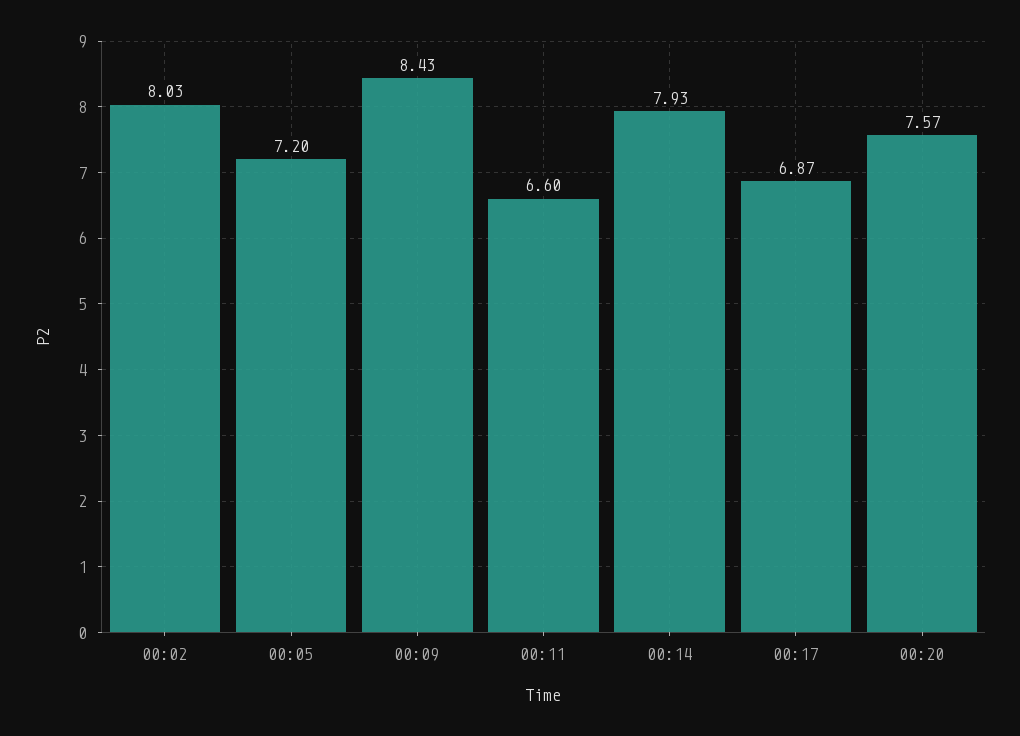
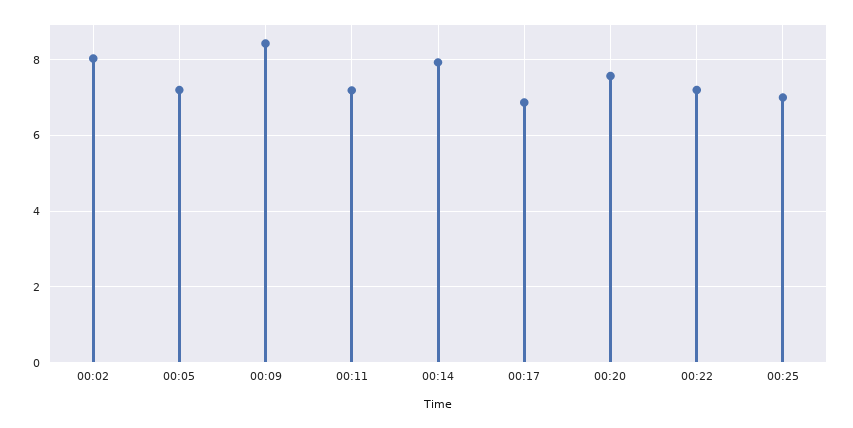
00:11: 6.6 -> 7.2
00:22: none -> 7.2
00:25: none -> 7

